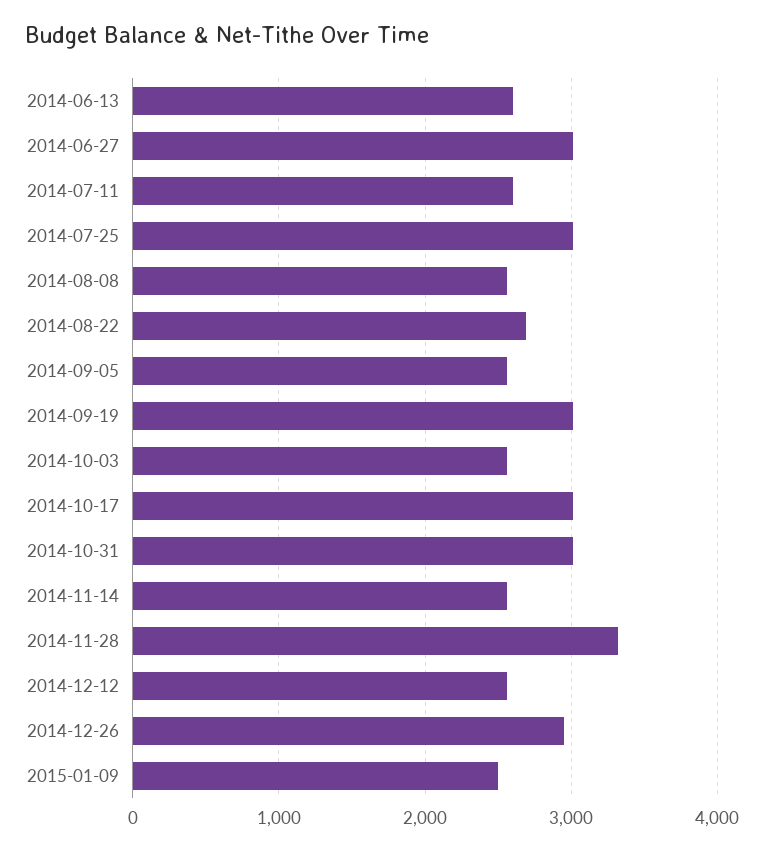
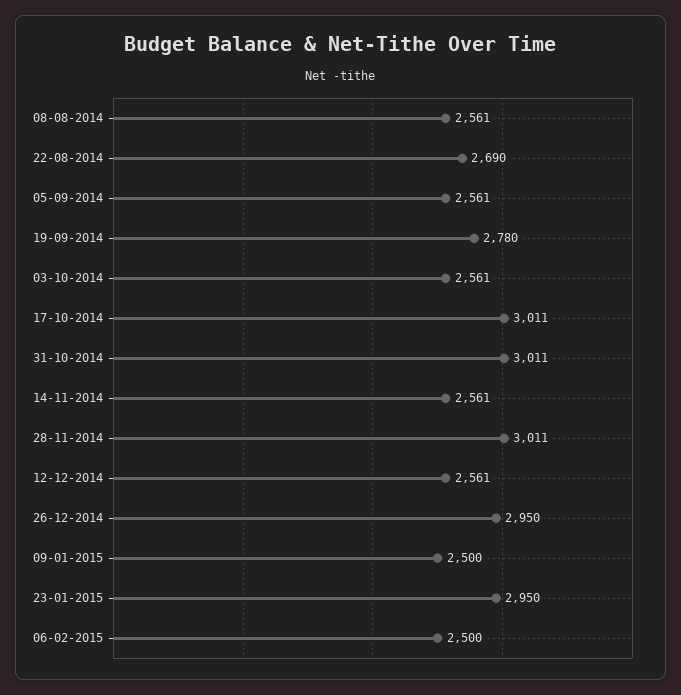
2014-06-13: 2600 -> none
2014-06-27: 3000 -> none
2014-07-11: 2600 -> none
2014-07-25: 3000 -> none
2014-09-19: 3000 -> 2780
2014-11-28: 3300 -> 3011
23-01-2015: none -> 2950
06-02-2015: none -> 2500

